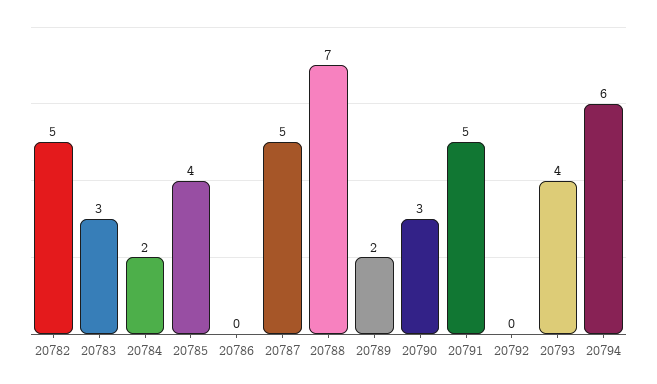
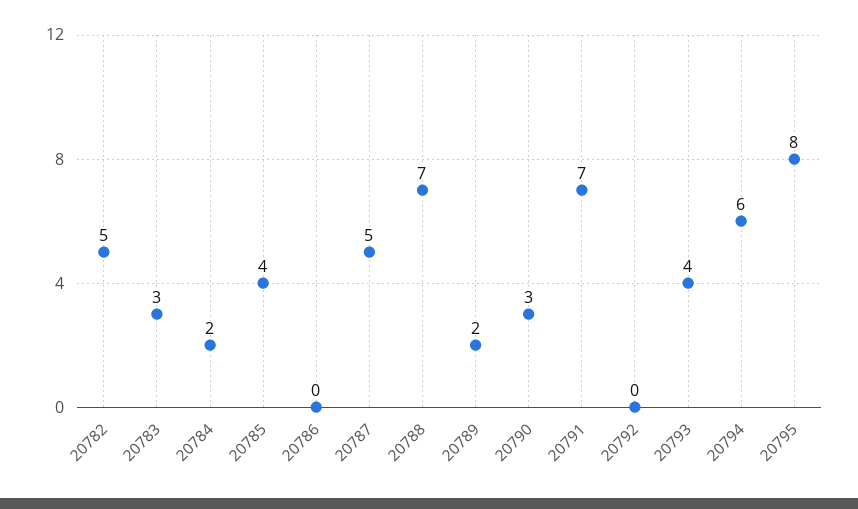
20791: 5 -> 7
20795: none -> 8

